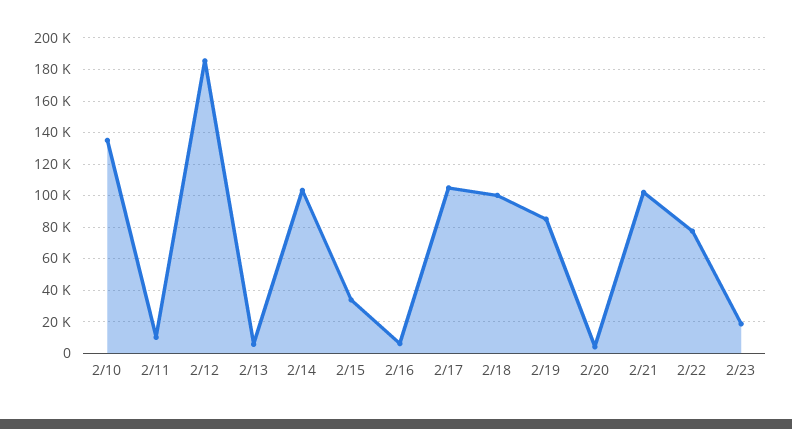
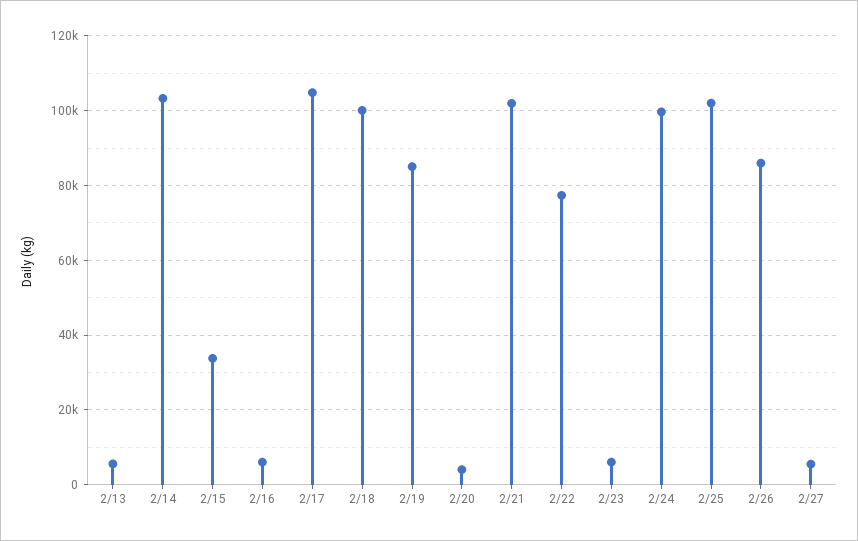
2/10: 135000 -> none
2/11: 10000 -> none
2/12: 185000 -> none
2/23: 20000 -> 6000
2/24: none -> 100000
2/25: none -> 102000
2/26: none -> 86000
2/27: none -> 6000

